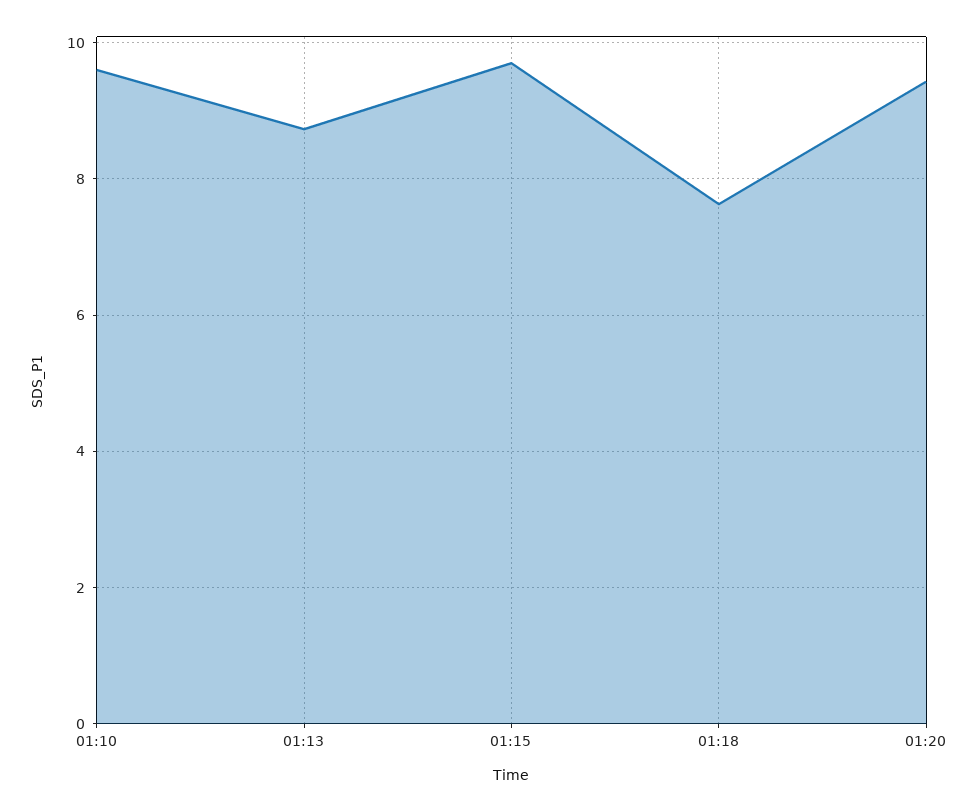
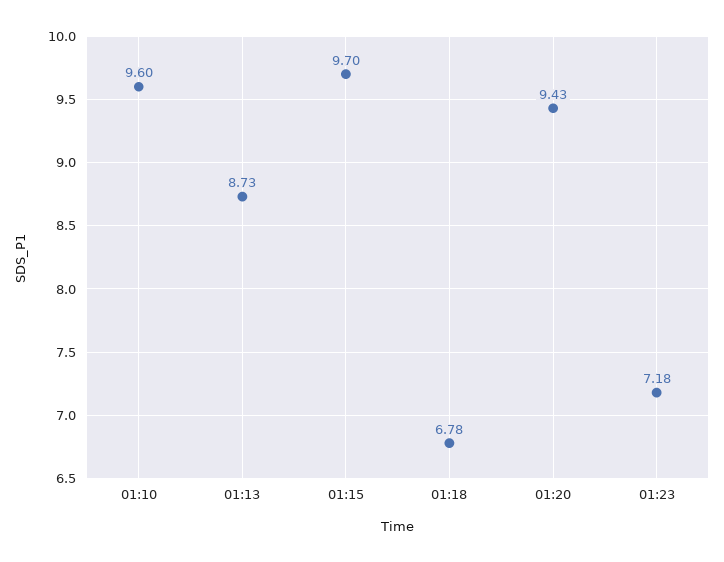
01:18: 7.6 -> 6.78
01:23: none -> 7.18

